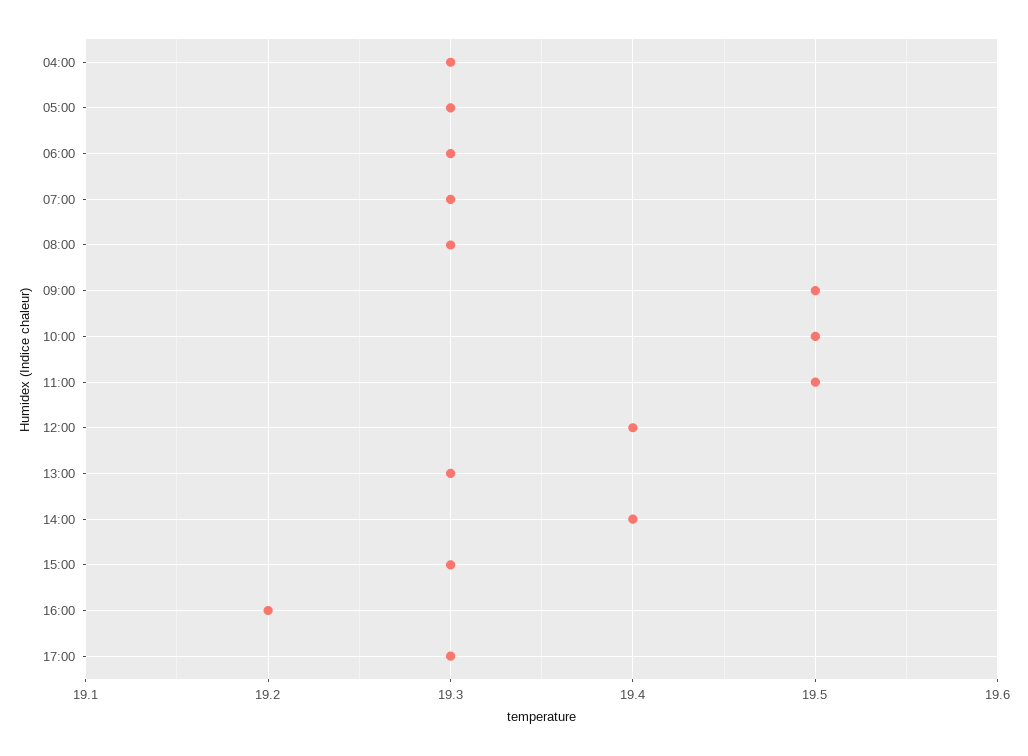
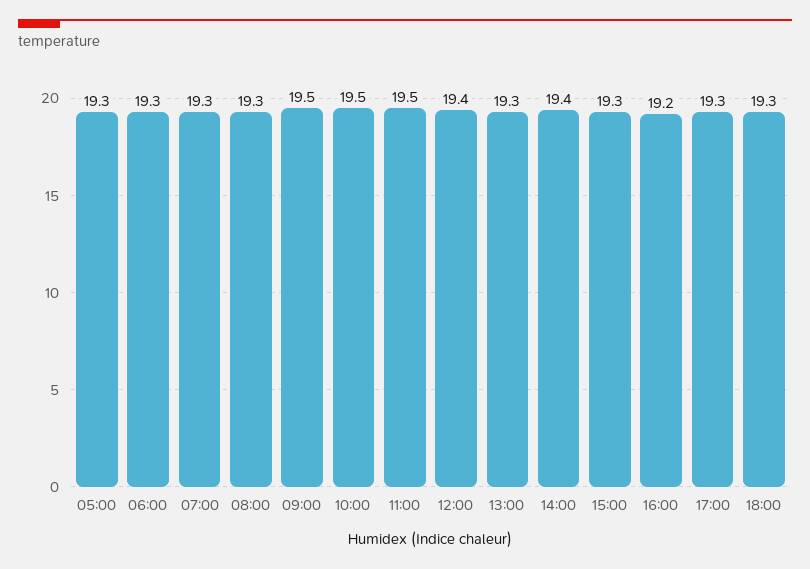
04:00: 19.3 -> none
18:00: none -> 19.3

